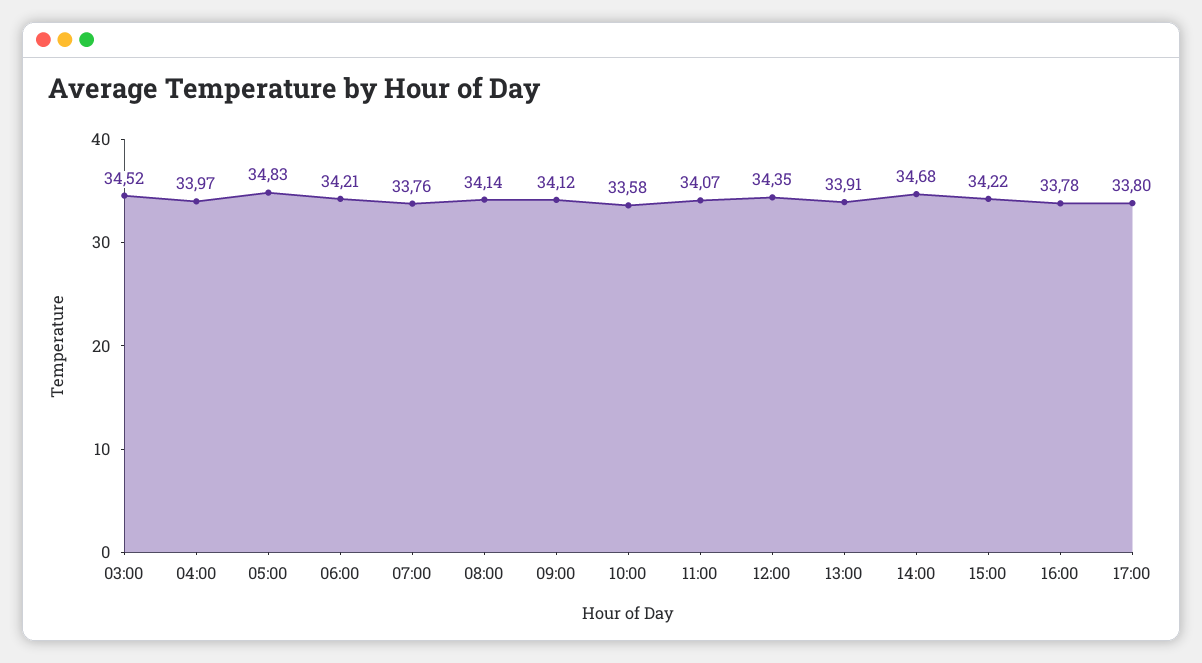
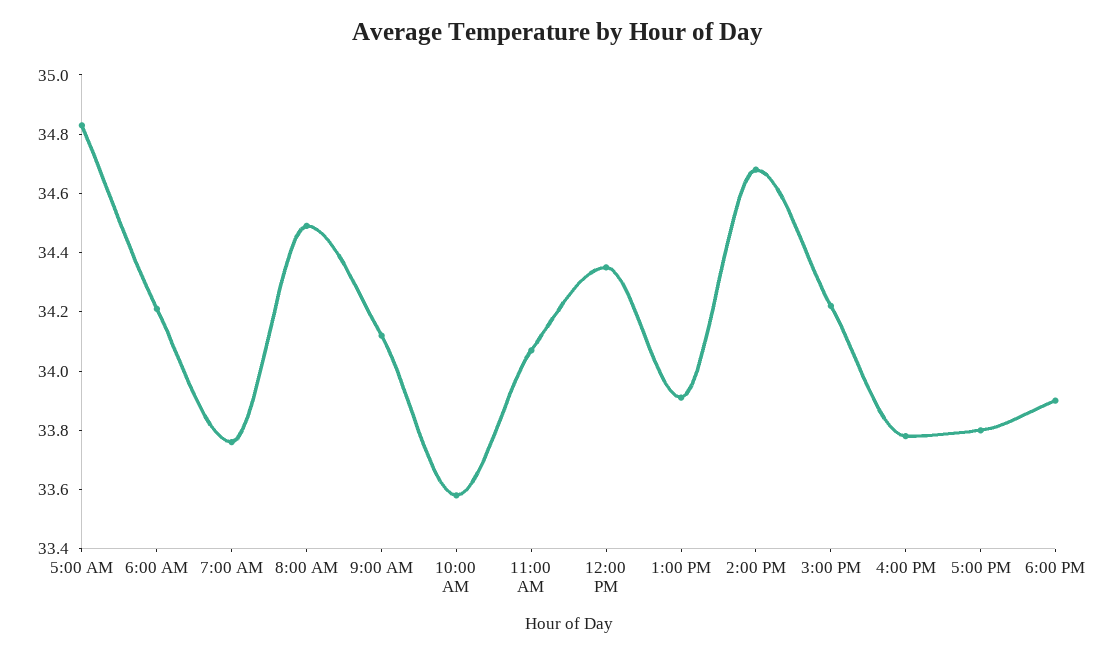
03:00: 34.52 -> none
04:00: 33.97 -> none
08:00: 34.14 -> 34.5
6:00 PM: none -> 33.9

